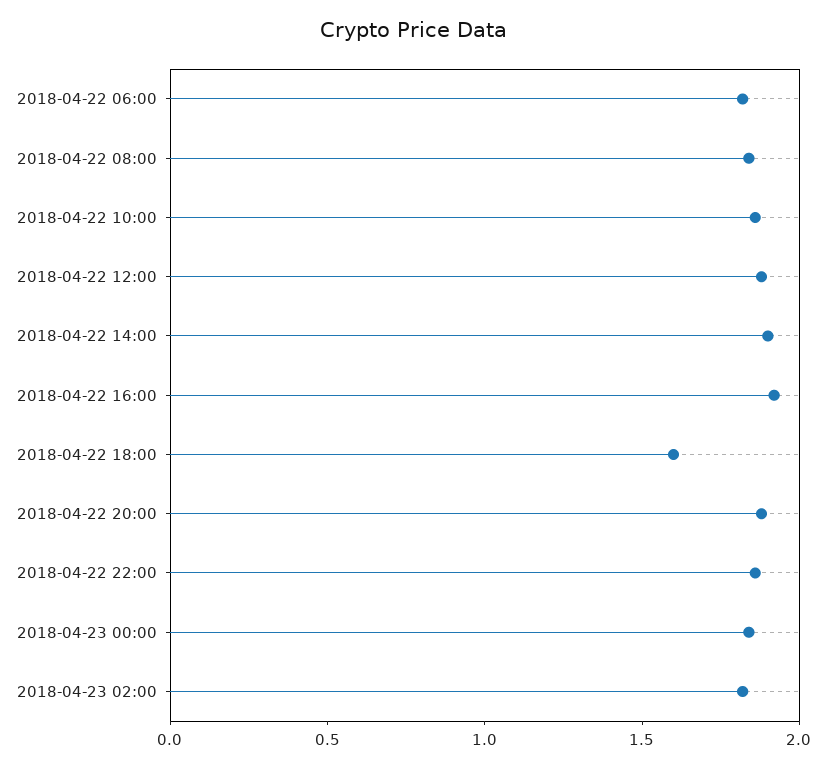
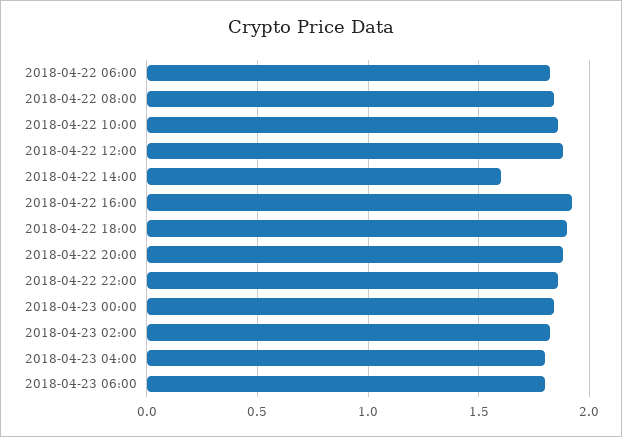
2018-04-22 14:00: 1.9 -> 1.6
2018-04-22 18:00: 1.6 -> 1.9
2018-04-23 04:00: none -> 1.8
2018-04-23 06:00: none -> 1.8

